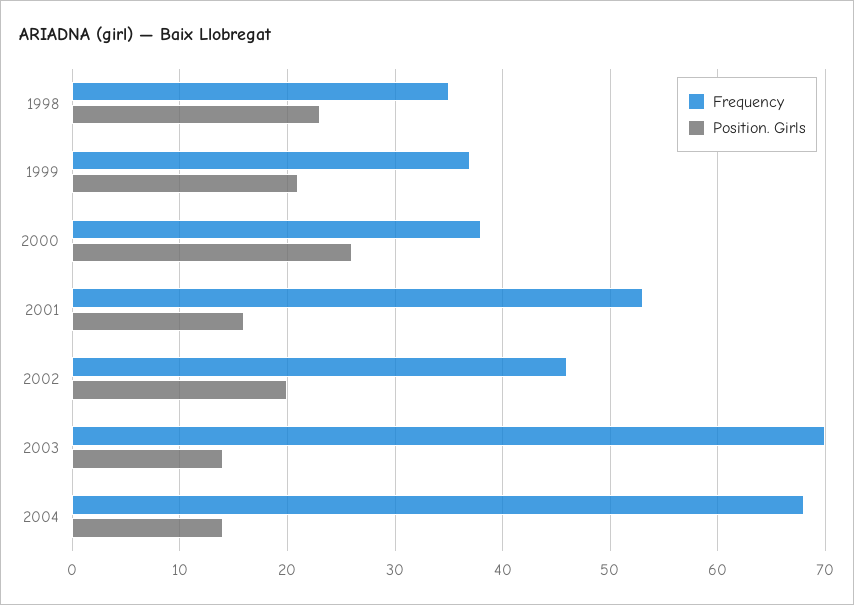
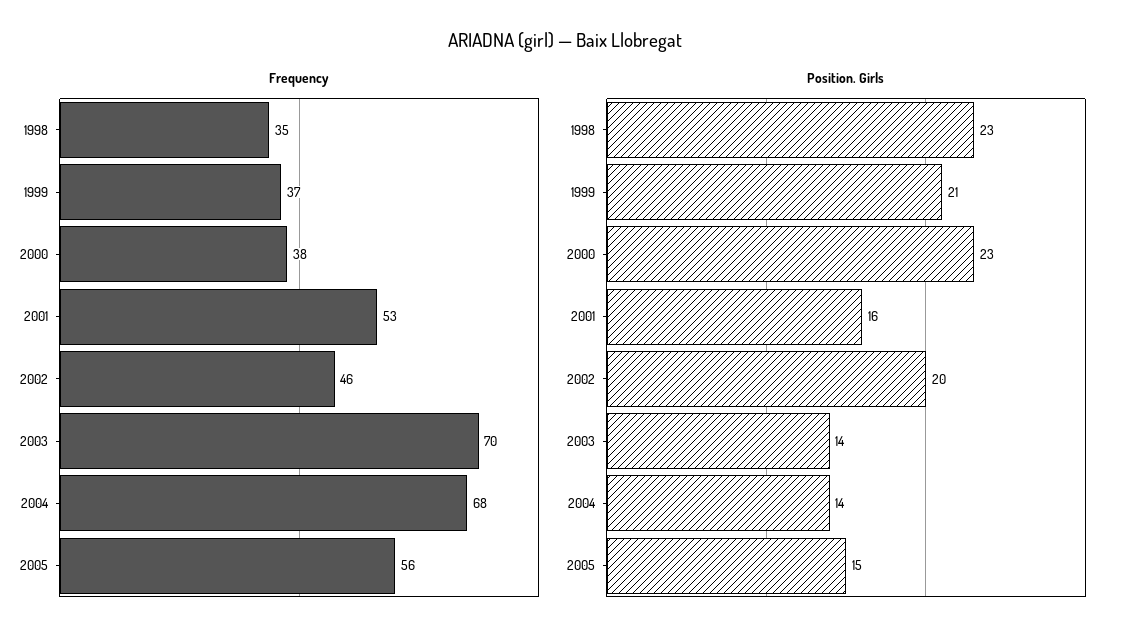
Position. Girls, 2000: 26 -> 23
Frequency, 2005: none -> 56
Position. Girls, 2005: none -> 15

